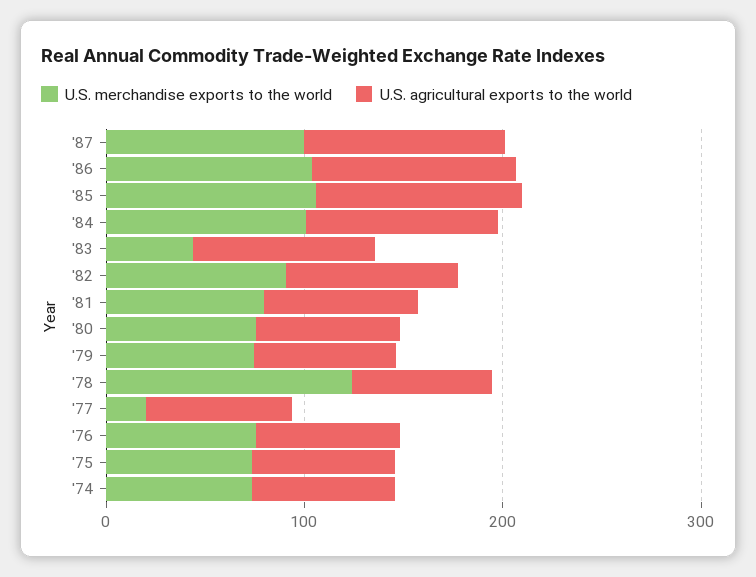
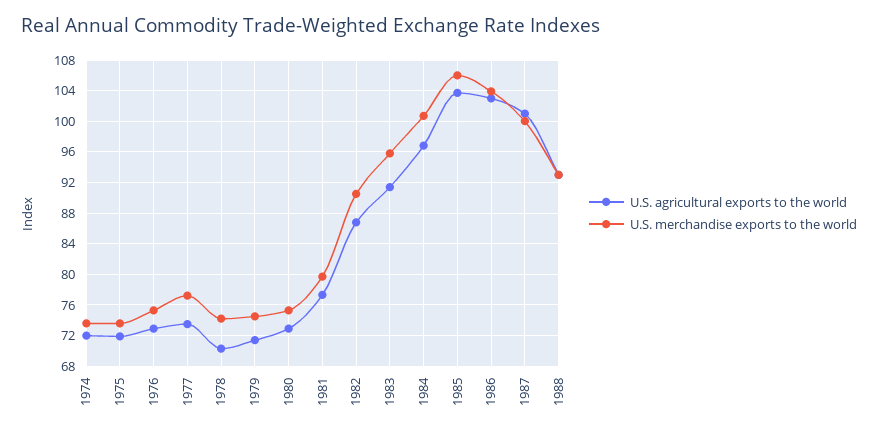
U.S. merchandise exports to the world, '83: 40 -> 96
U.S. merchandise exports to the world, '78: 120 -> 74
U.S. merchandise exports to the world, '77: 20 -> 77
U.S. agricultural exports to the world, 1988: none -> 93
U.S. merchandise exports to the world, 1988: none -> 93

